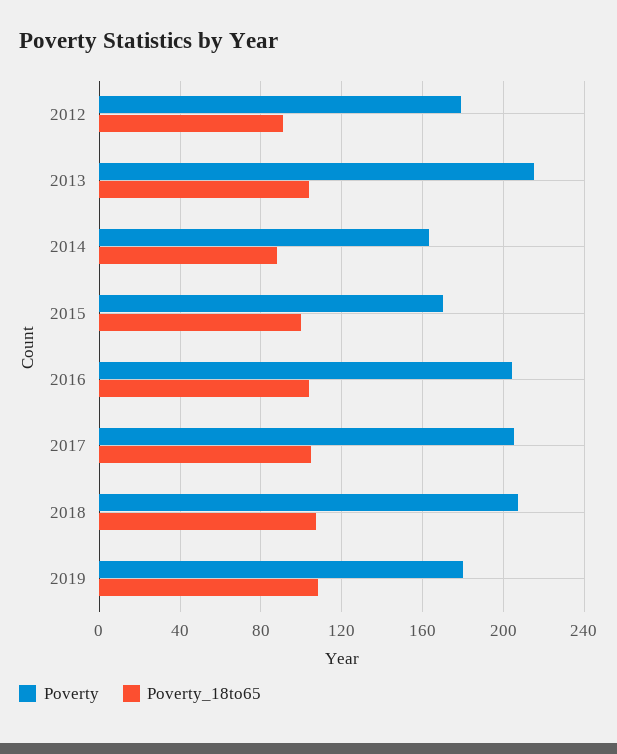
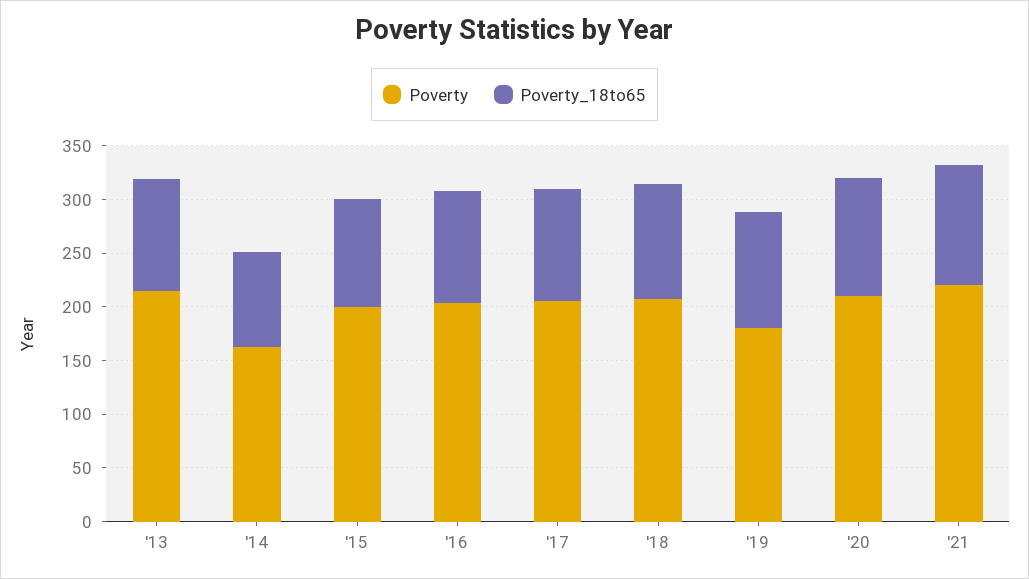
Poverty, 2012: 180 -> none
Poverty_18to65, 2012: 90 -> none
Poverty, 2015: 170 -> 200
Poverty, '20: none -> 210
Poverty_18to65, '20: none -> 110
Poverty, '21: none -> 220
Poverty_18to65, '21: none -> 110

